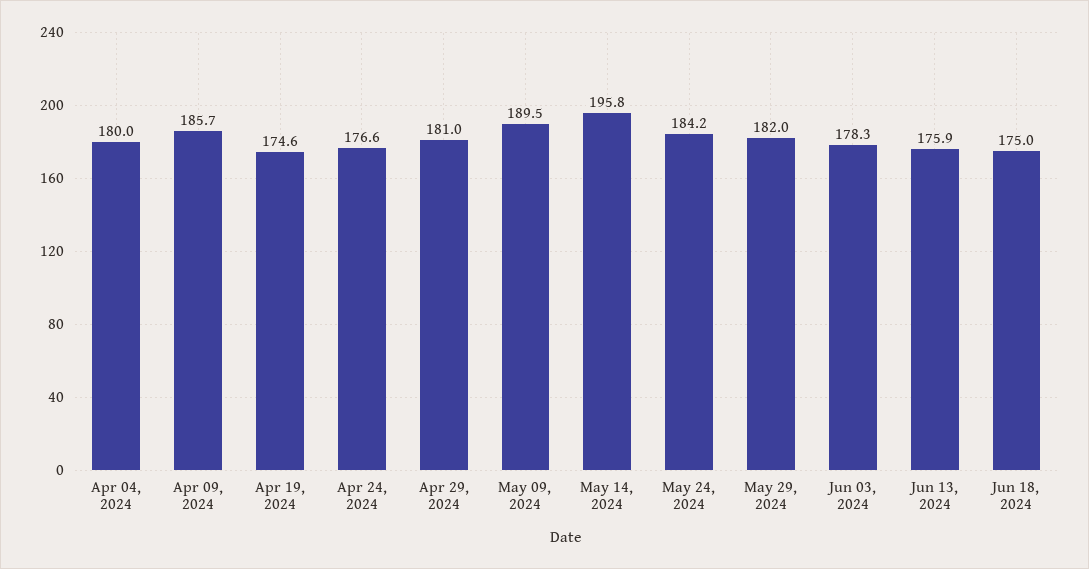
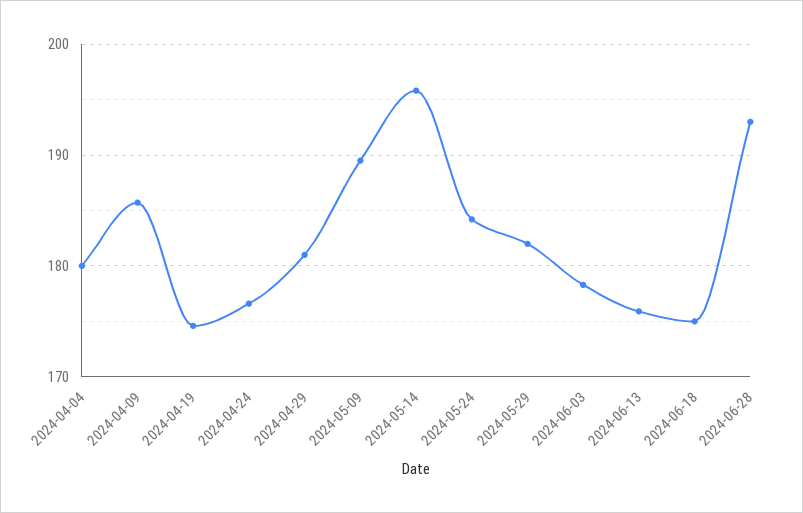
2024-06-28: none -> 193

